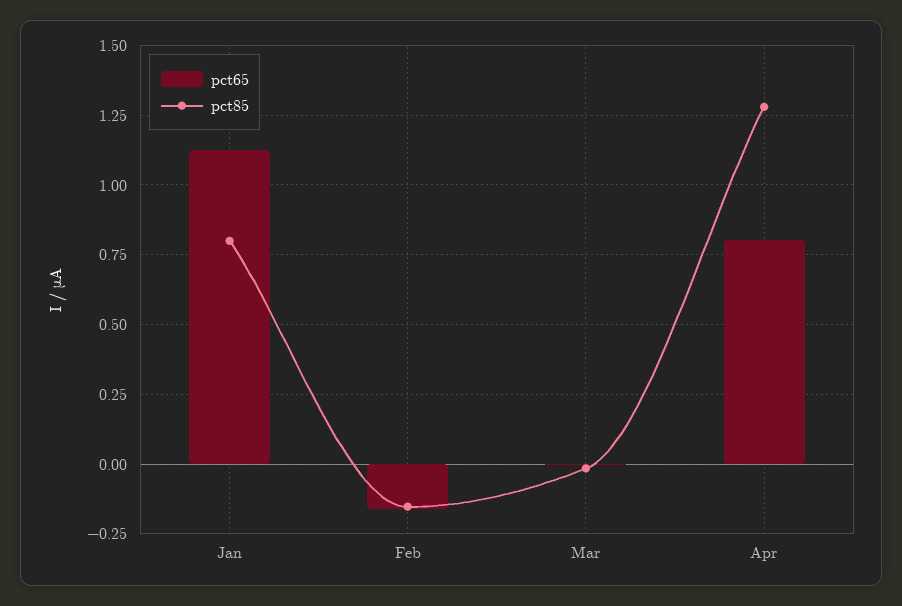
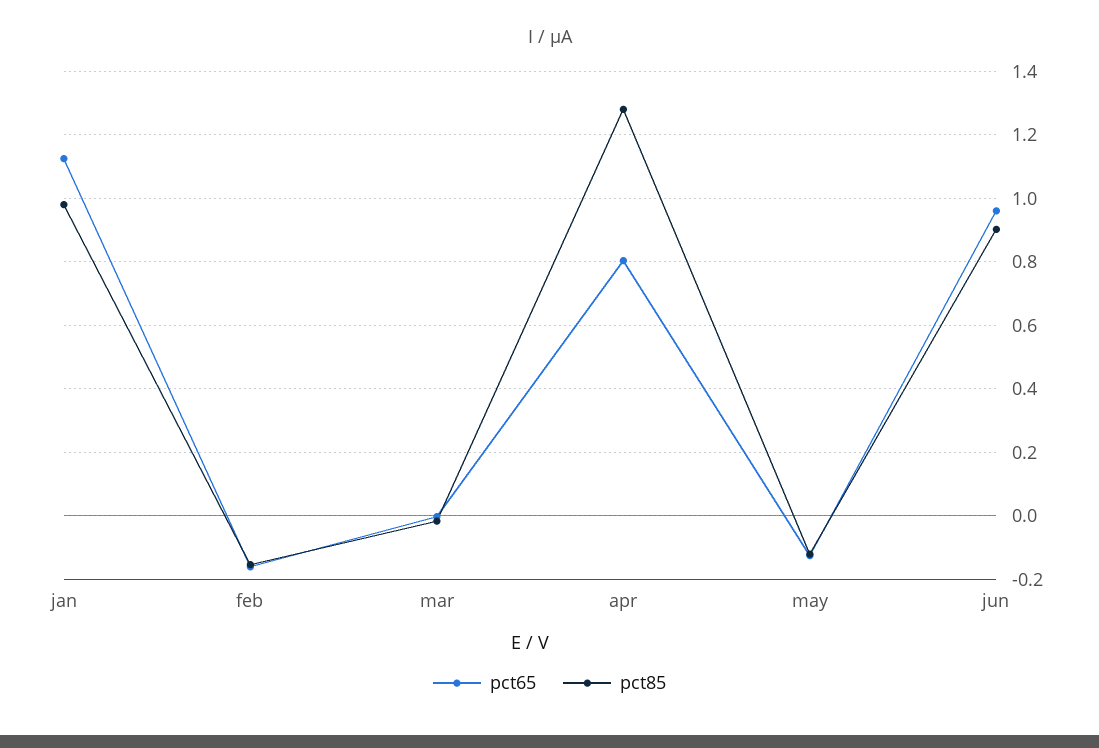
pct85, Jan: 0.8 -> 0.98
pct65, may: none -> -0.12
pct85, may: none -> -0.12
pct65, jun: none -> 0.96
pct85, jun: none -> 0.9

